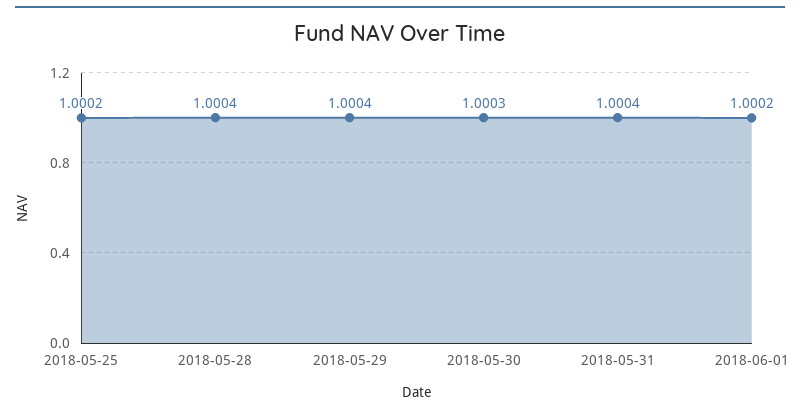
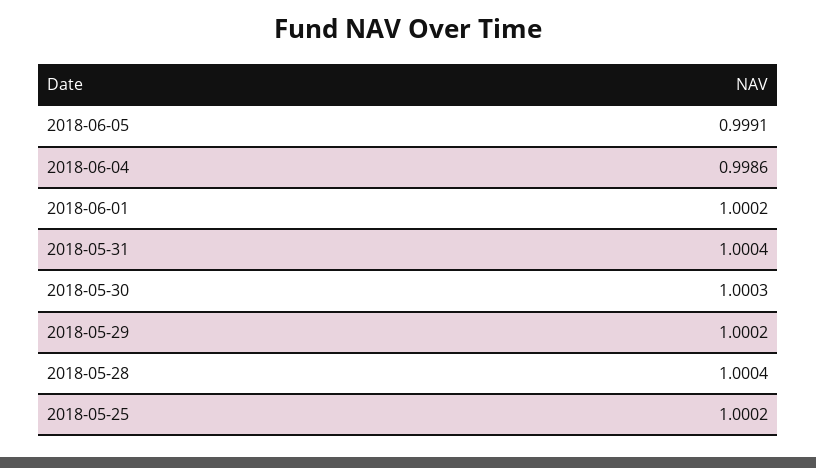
2018-05-29: 1.0004 -> 1.0002
2018-06-05: none -> 0.9991
2018-06-04: none -> 0.9986

